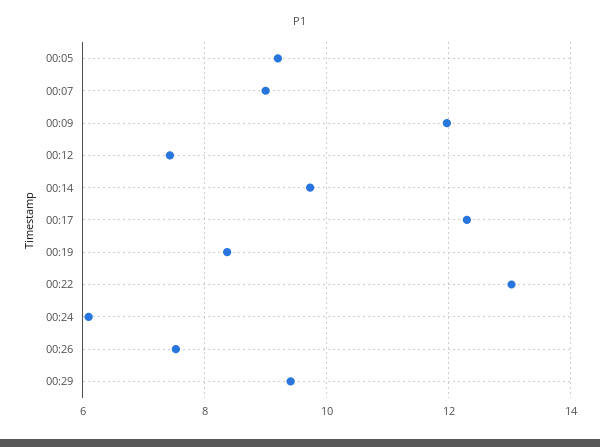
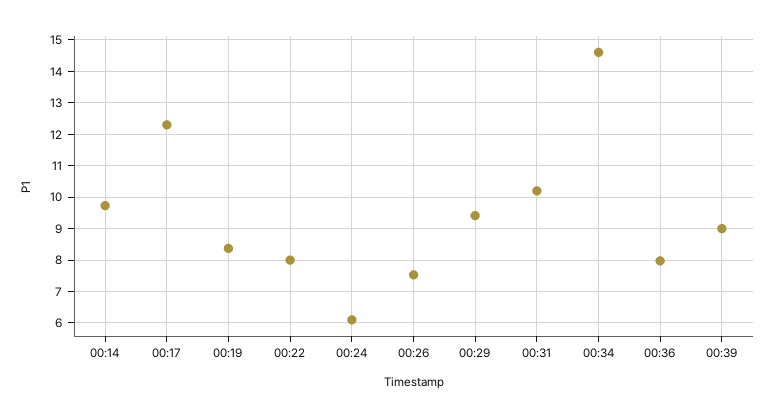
00:05: 9.2 -> none
00:07: 9 -> none
00:09: 12 -> none
00:12: 7.4 -> none
00:22: 13 -> 8
00:31: none -> 10.2
00:34: none -> 14.6
00:36: none -> 8
00:39: none -> 9

